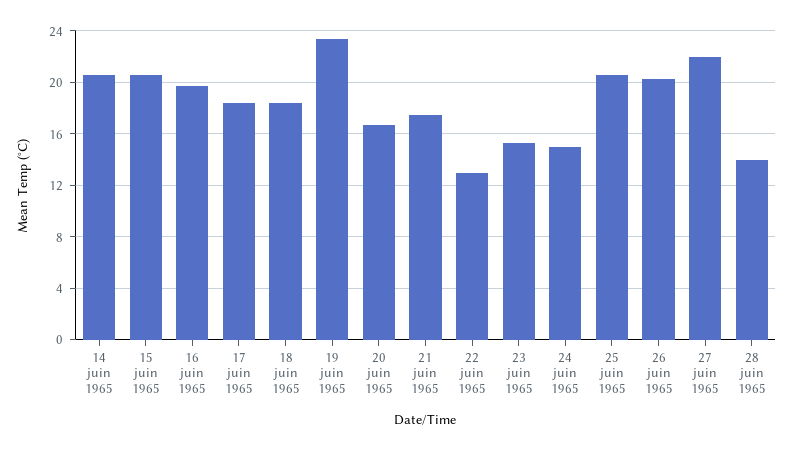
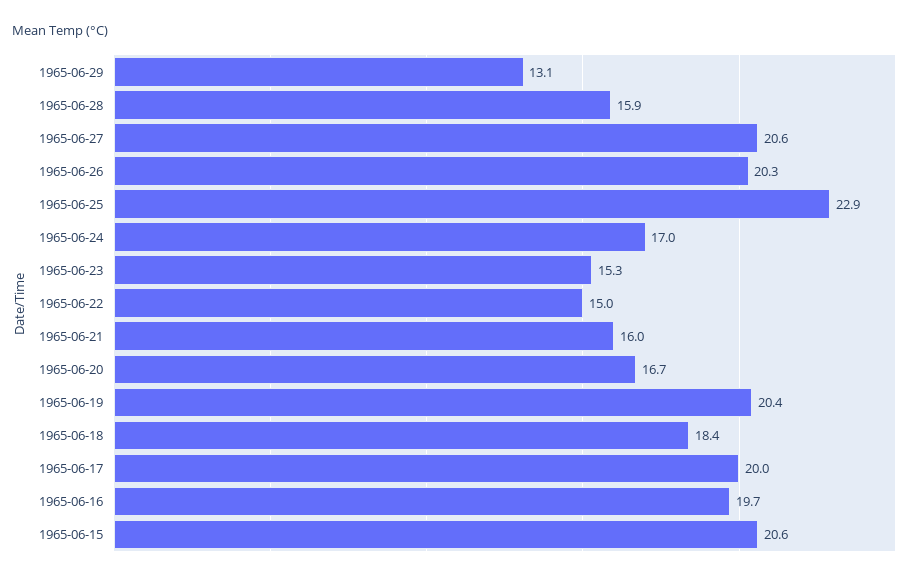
14 juin 1965: 20.5 -> none
17 juin 1965: 18.5 -> 20
19 juin 1965: 23.5 -> 20.4
21 juin 1965: 17.5 -> 16
22 juin 1965: 13 -> 15
24 juin 1965: 15 -> 17
25 juin 1965: 20.5 -> 22.9
27 juin 1965: 22 -> 20.6
28 juin 1965: 14 -> 15.9
1965-06-29: none -> 13.1

